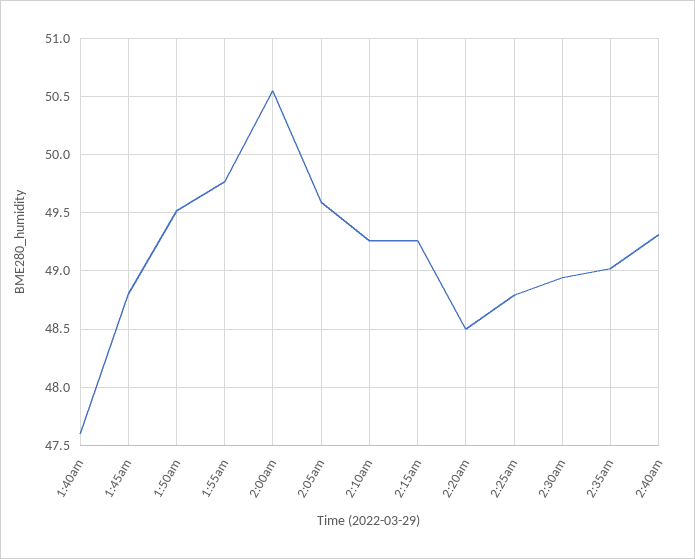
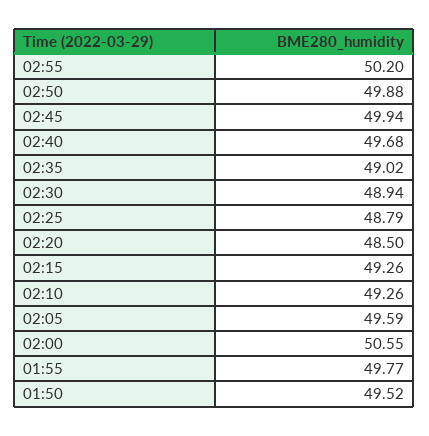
1:40am: 47.6 -> none
1:45am: 48.8 -> none
2:40am: 49.3 -> 49.68
02:55: none -> 50.2
02:50: none -> 49.88
02:45: none -> 49.94

